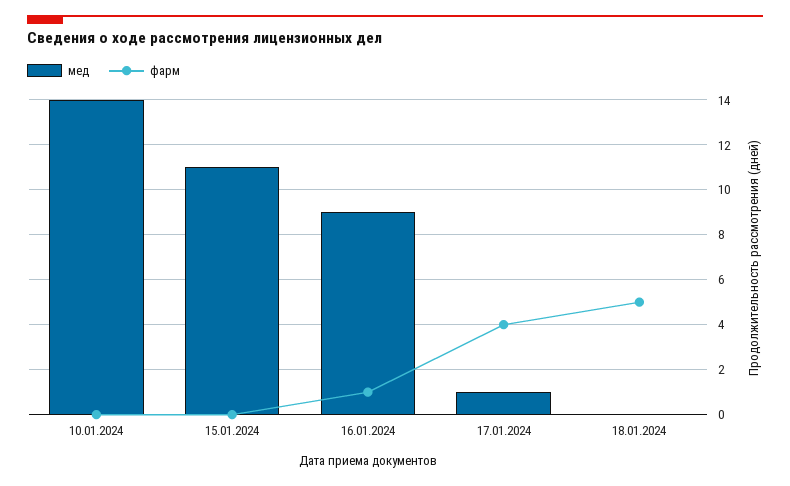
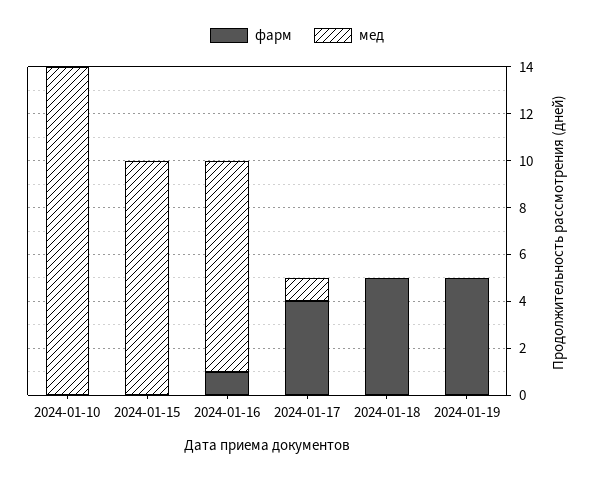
мед, 15.01.2024: 11 -> 10
фарм, 2024-01-19: none -> 5
мед, 2024-01-19: none -> 0

